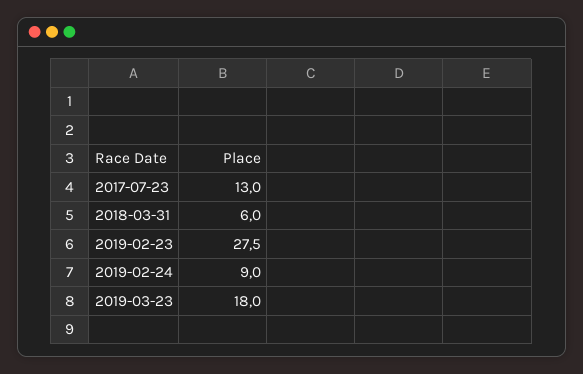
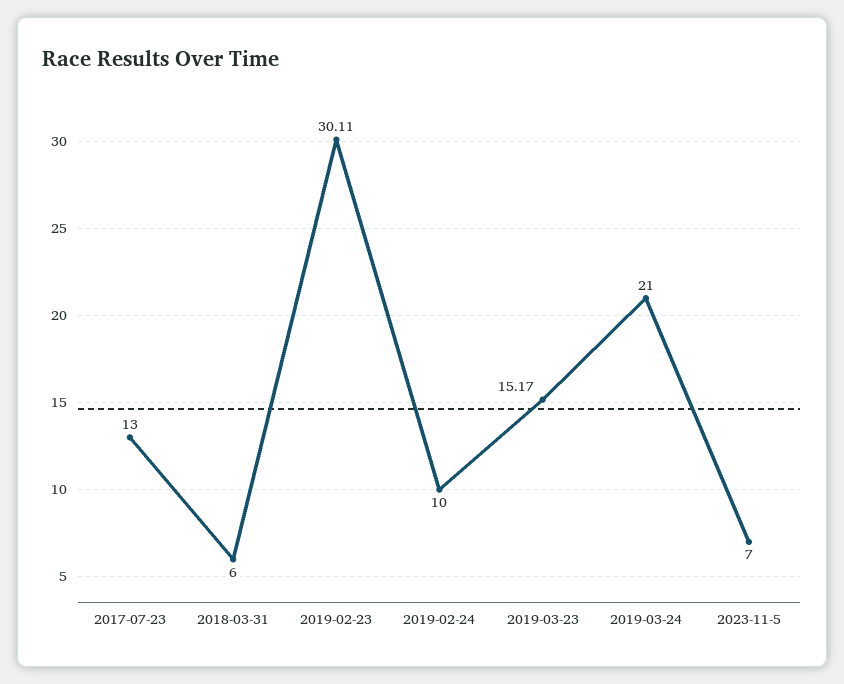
2019-02-23: 27.5 -> 30.11
2019-02-24: 9 -> 10
2019-03-23: 18 -> 15.17
2019-03-24: none -> 21
2023-11-5: none -> 7

